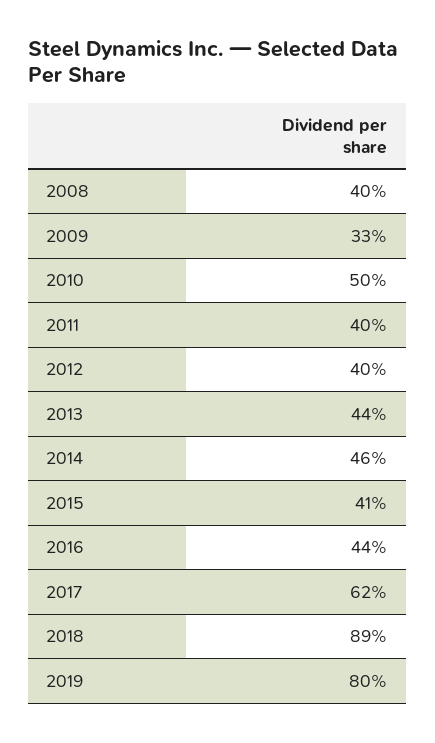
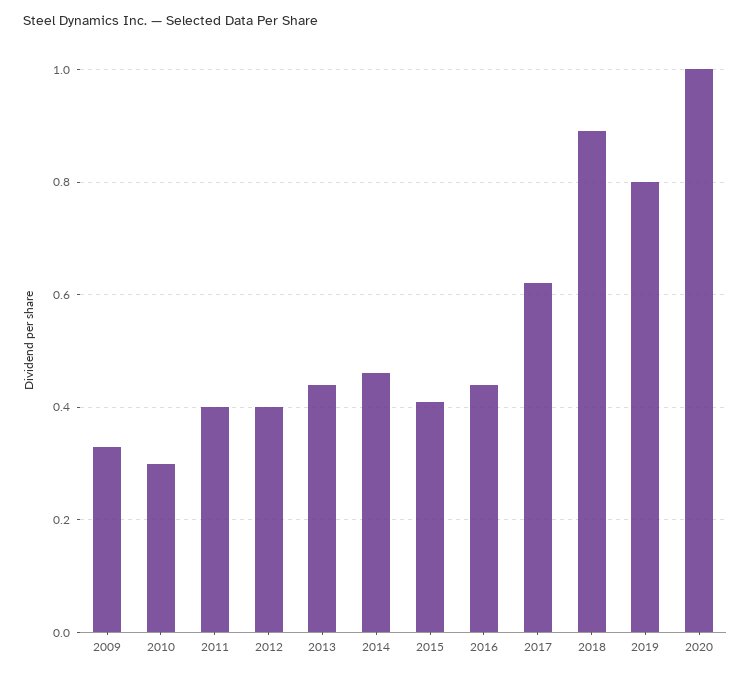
2008: 0.4 -> none
2010: 0.5 -> 0.3
2020: none -> 1

